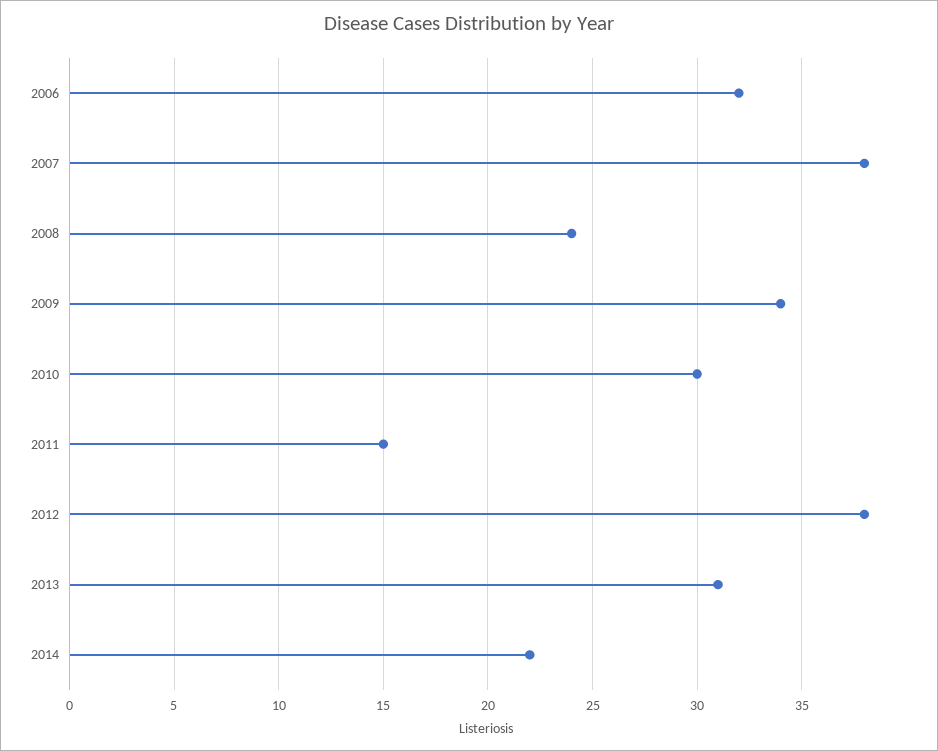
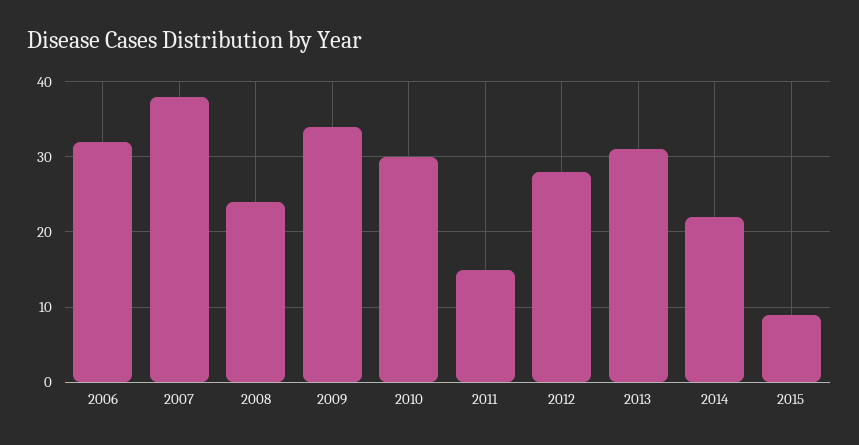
2012: 38 -> 28
2015: none -> 9

